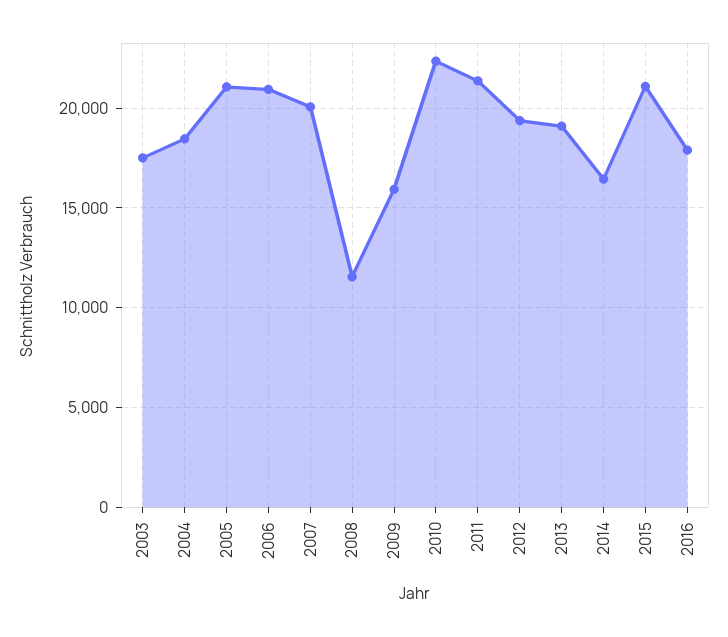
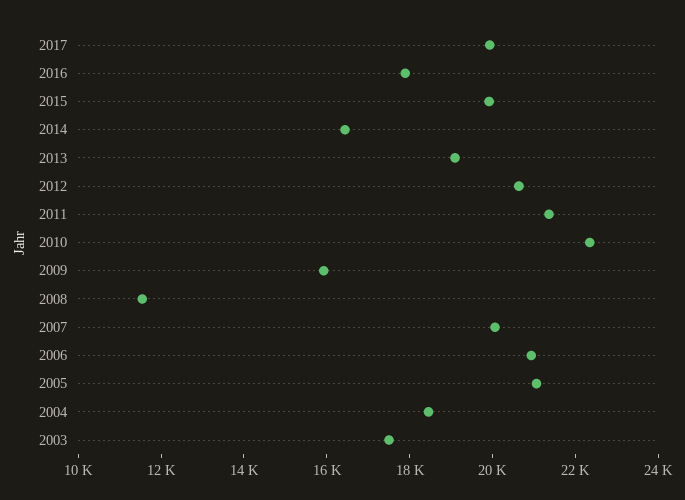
2012: 19500 -> 20500
2015: 21000 -> 20000
2017: none -> 20000

